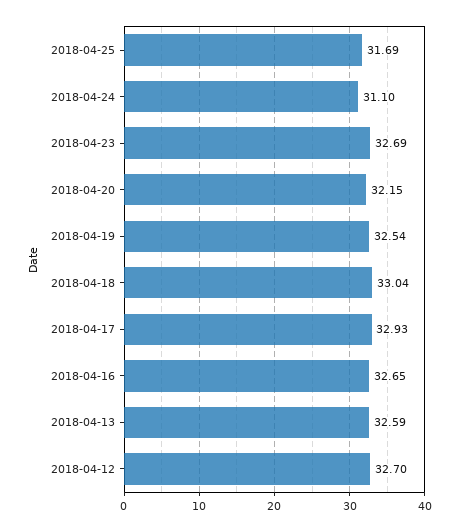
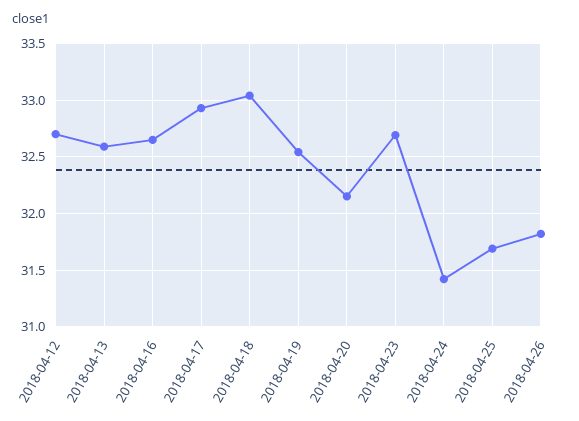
2018-04-24: 31.1 -> 31.4
2018-04-26: none -> 31.8

